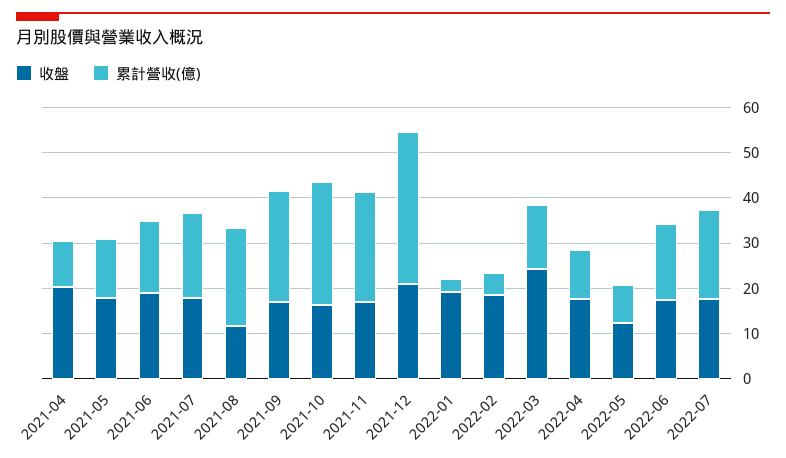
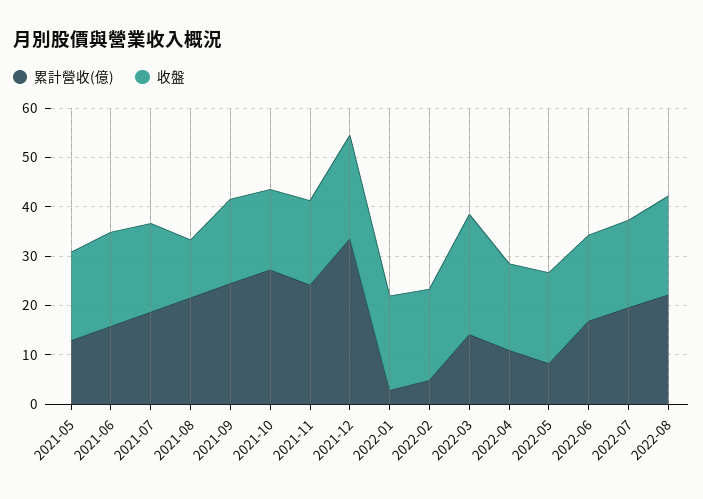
收盤, 2021-04: 20 -> none
累計營收(億), 2021-04: 10 -> none
收盤, 2022-05: 12 -> 18
累計營收(億), 2022-08: none -> 22
收盤, 2022-08: none -> 20

